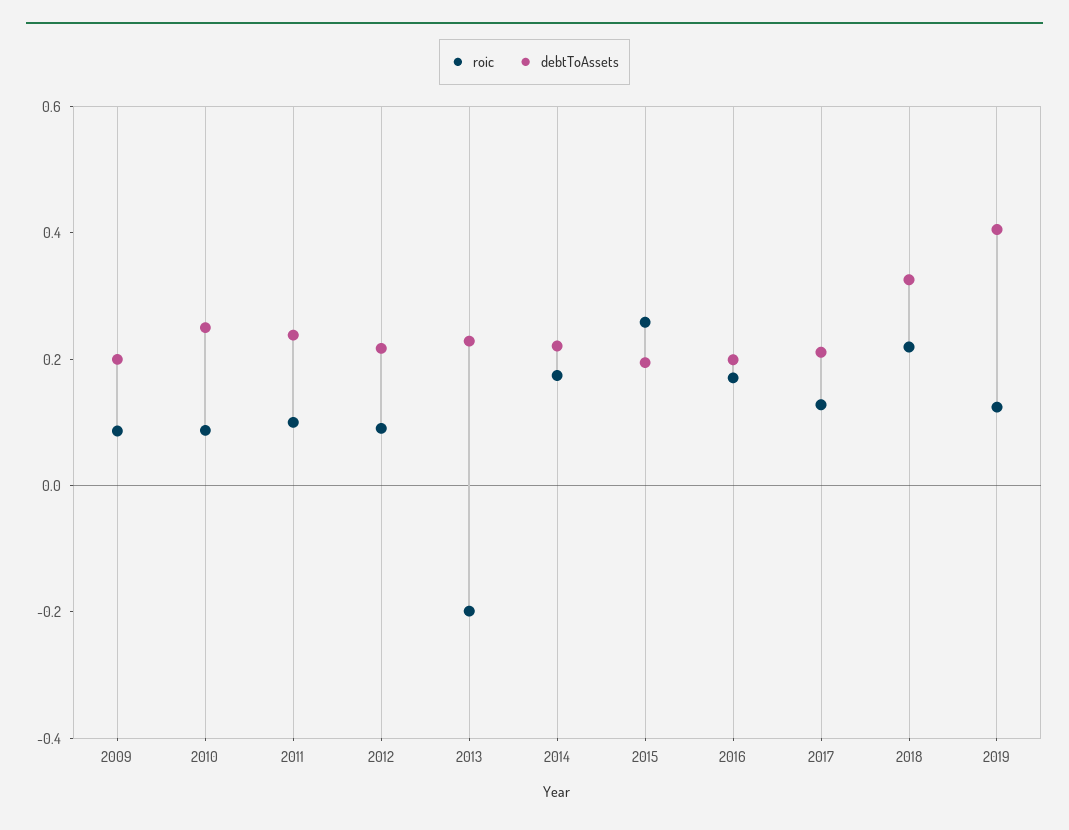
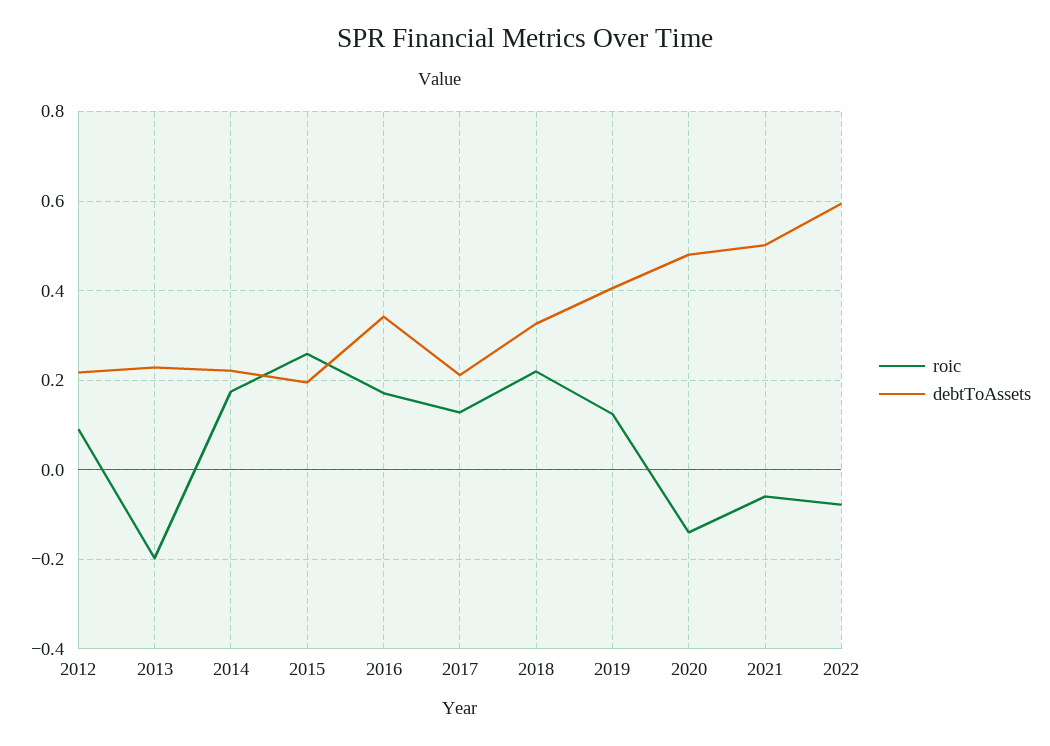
roic, 2009: 0.1 -> none
debtToAssets, 2009: 0.2 -> none
roic, 2010: 0.1 -> none
debtToAssets, 2010: 0.25 -> none
roic, 2011: 0.1 -> none
debtToAssets, 2011: 0.25 -> none
debtToAssets, 2016: 0.2 -> 0.34
roic, 2020: none -> -0.14
debtToAssets, 2020: none -> 0.48
roic, 2021: none -> -0.06
debtToAssets, 2021: none -> 0.5
roic, 2022: none -> -0.08
debtToAssets, 2022: none -> 0.6

